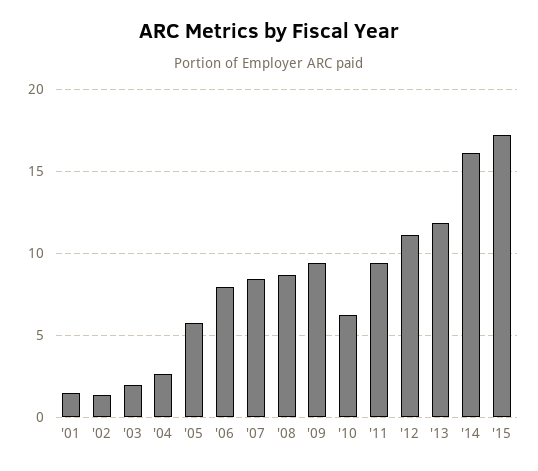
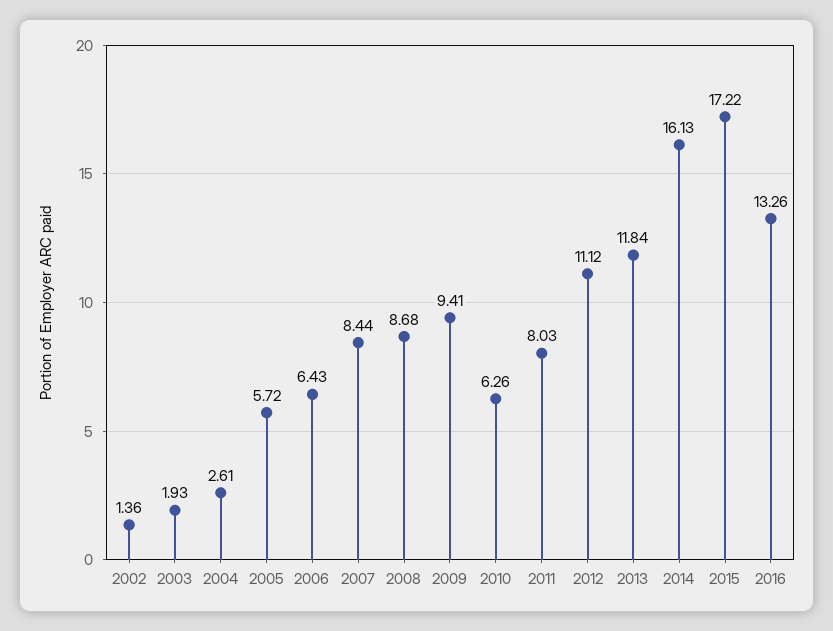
'01: 1.5 -> none
'06: 8 -> 6.43
'11: 9.5 -> 8.03
2016: none -> 13.26

